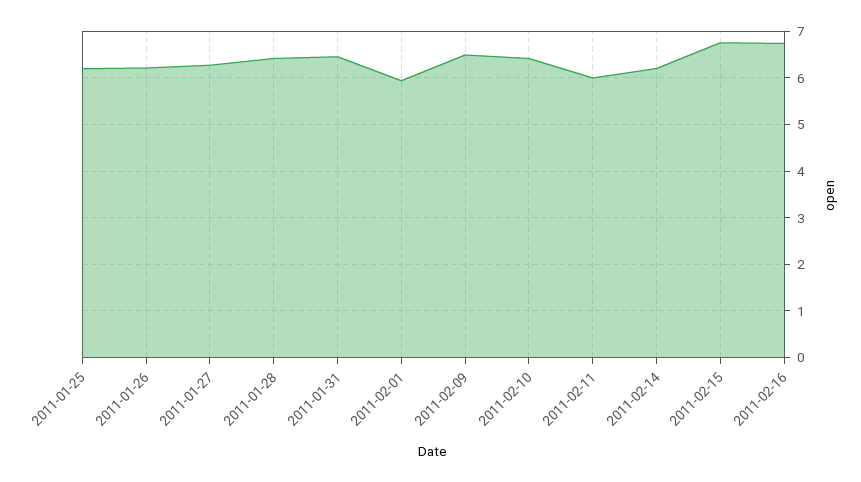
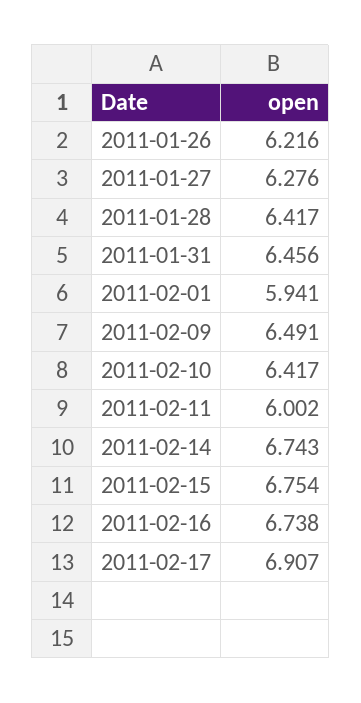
2011-01-25: 6.2 -> none
2011-02-14: 6.2 -> 6.743
2011-02-17: none -> 6.907

